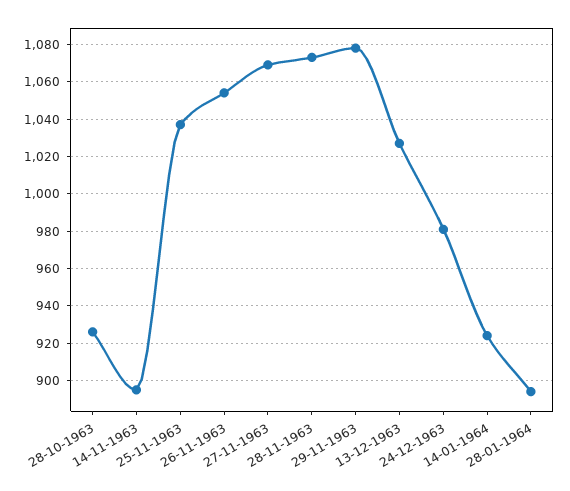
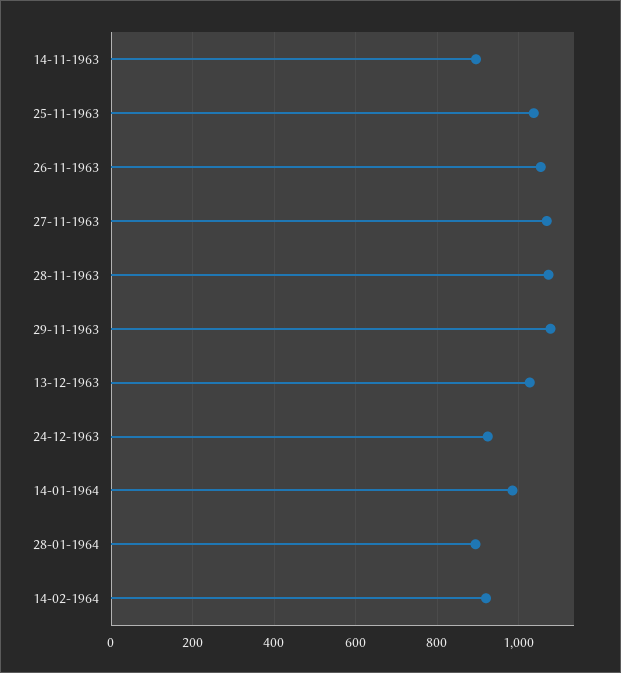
28-10-1963: 925 -> none
24-12-1963: 980 -> 920
14-01-1964: 925 -> 980
14-02-1964: none -> 920

